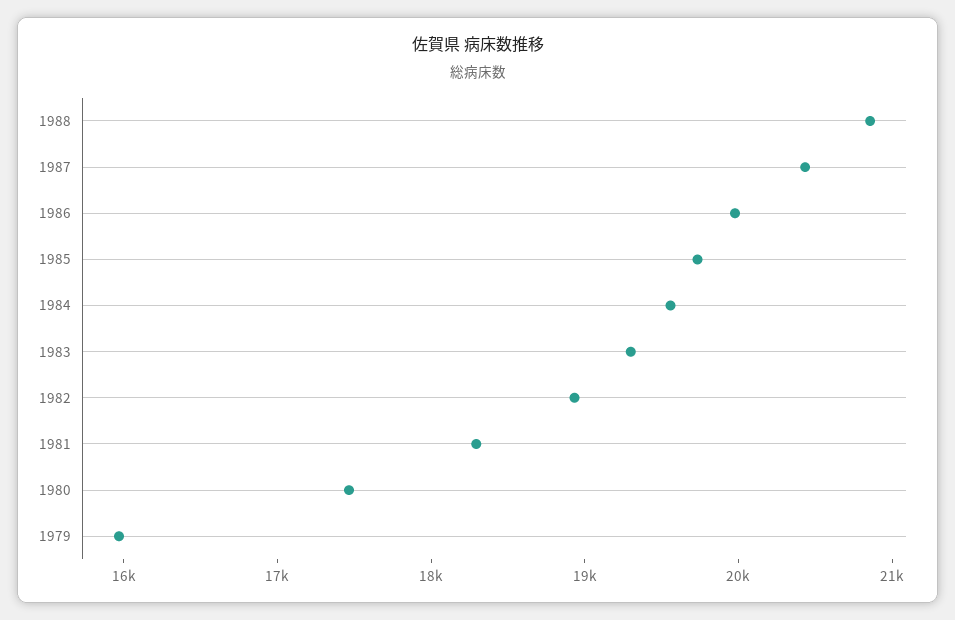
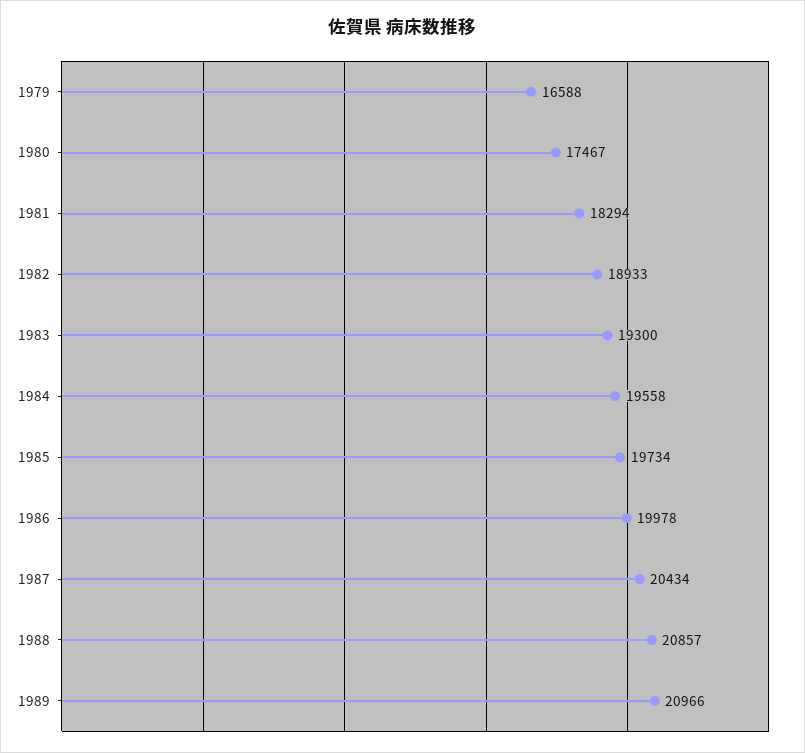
1979: 16000 -> 16588
1989: none -> 20966

